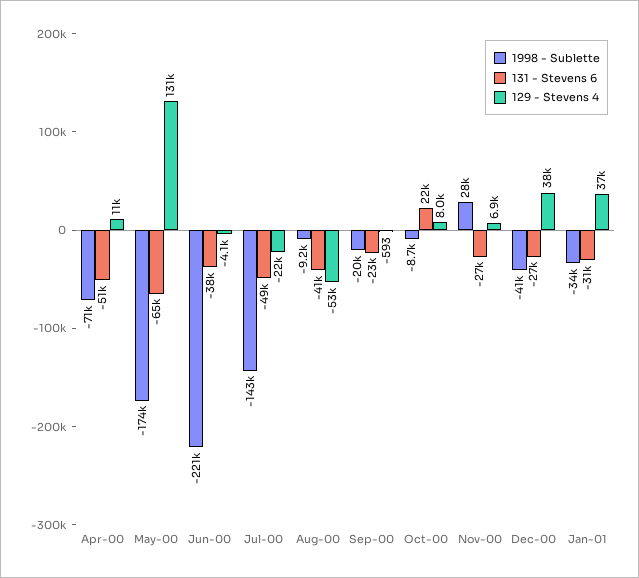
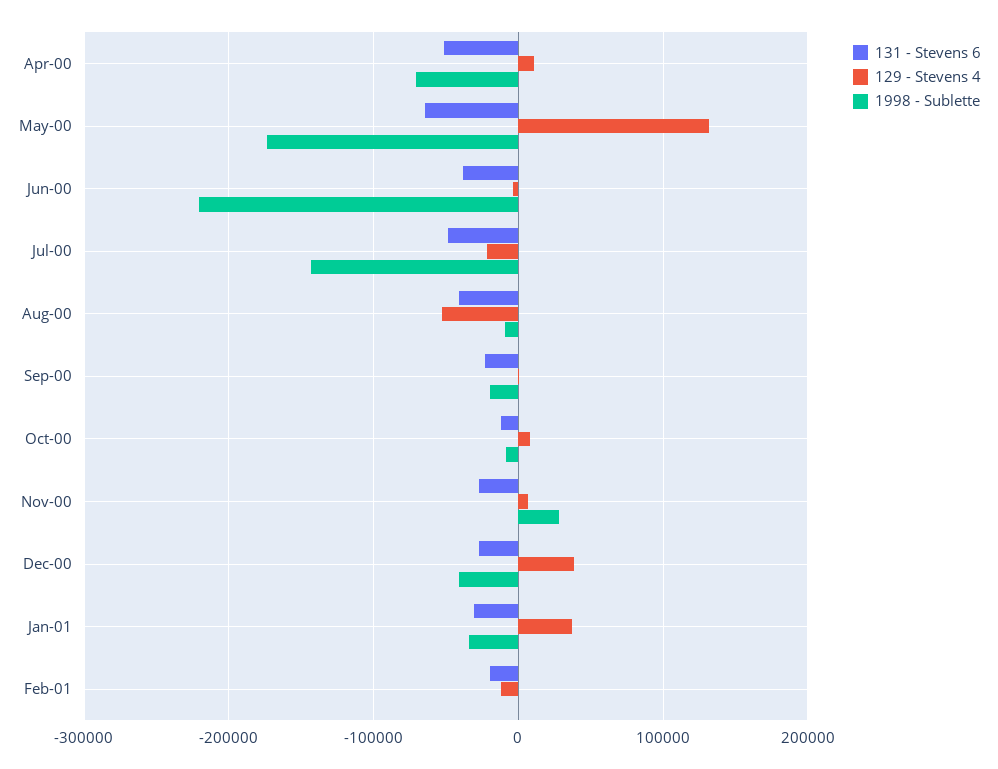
131 - Stevens 6, Oct-00: 22000 -> -10000
131 - Stevens 6, Feb-01: none -> -20000
129 - Stevens 4, Feb-01: none -> -10000
1998 - Sublette, Feb-01: none -> 0

